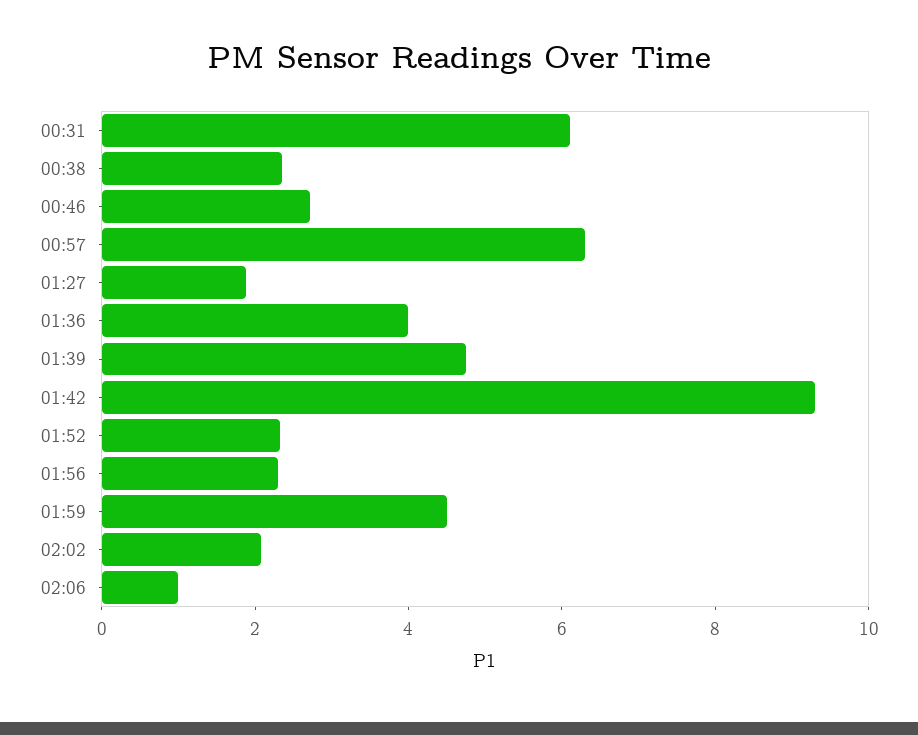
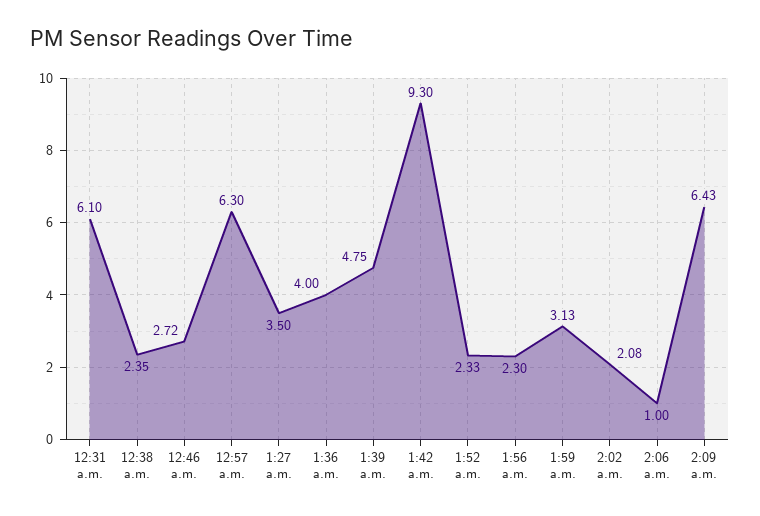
01:27: 2 -> 3.5
01:59: 4.5 -> 3.13
2:09 a.m.: none -> 6.43

